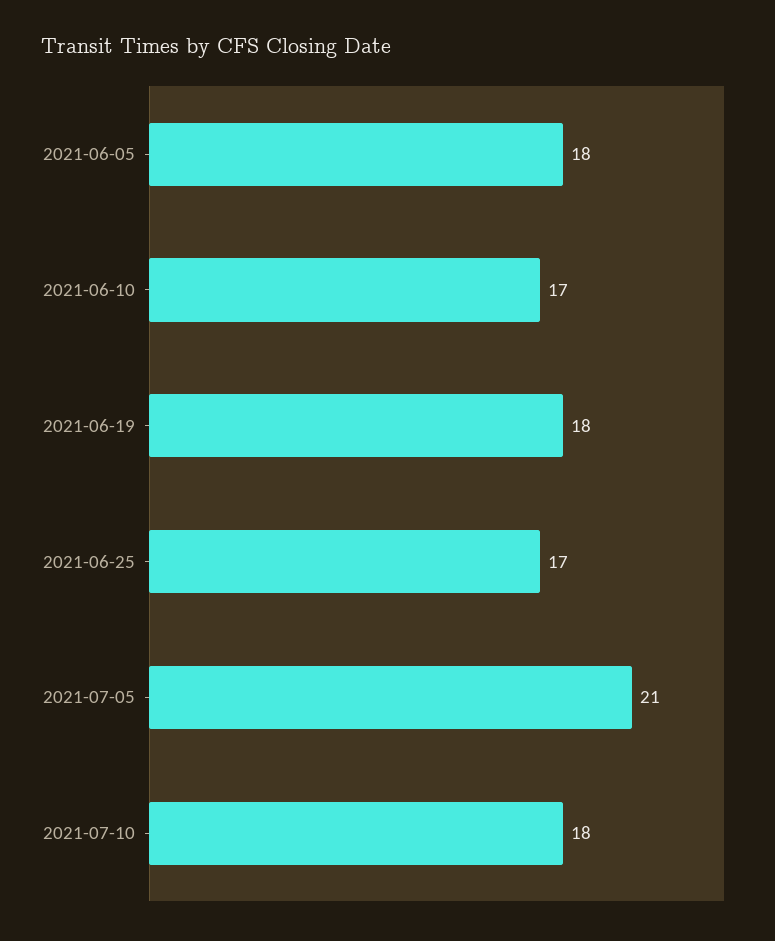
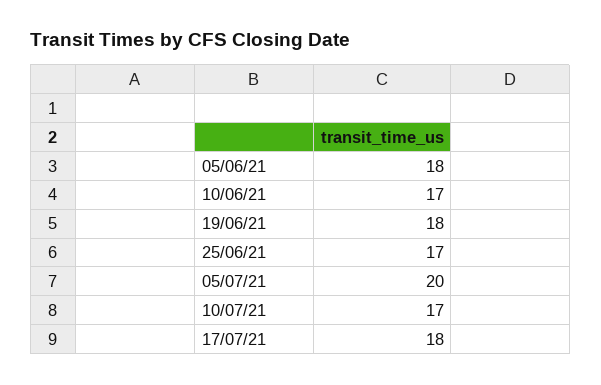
2021-07-05: 21 -> 20
2021-07-10: 18 -> 17
17/07/21: none -> 18

